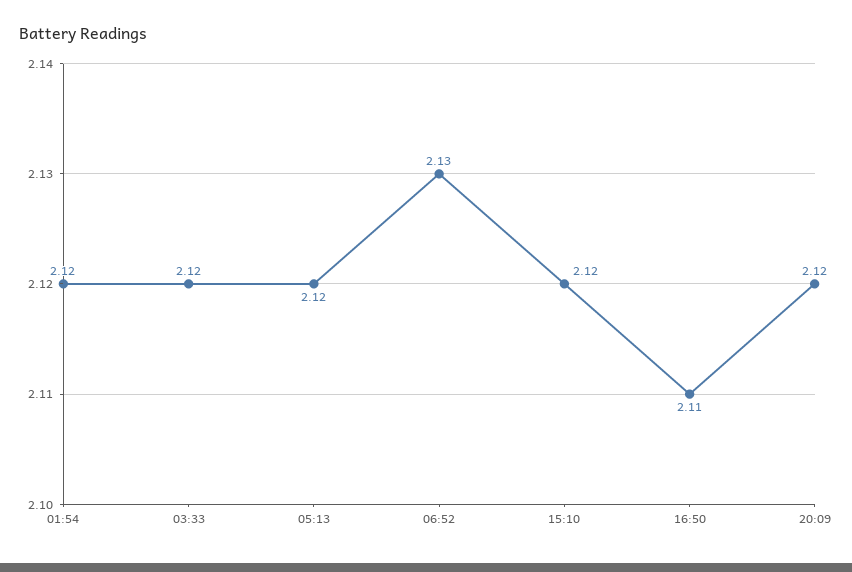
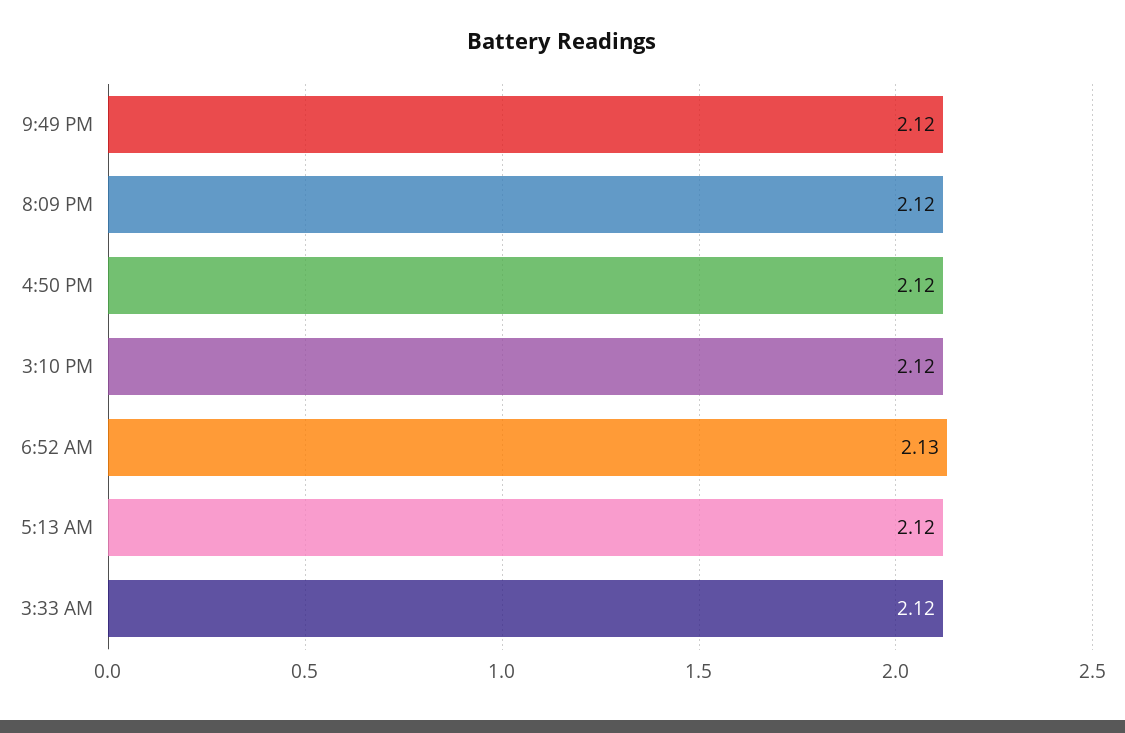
01:54: 2.12 -> none
16:50: 2.11 -> 2.12
9:49 PM: none -> 2.12

